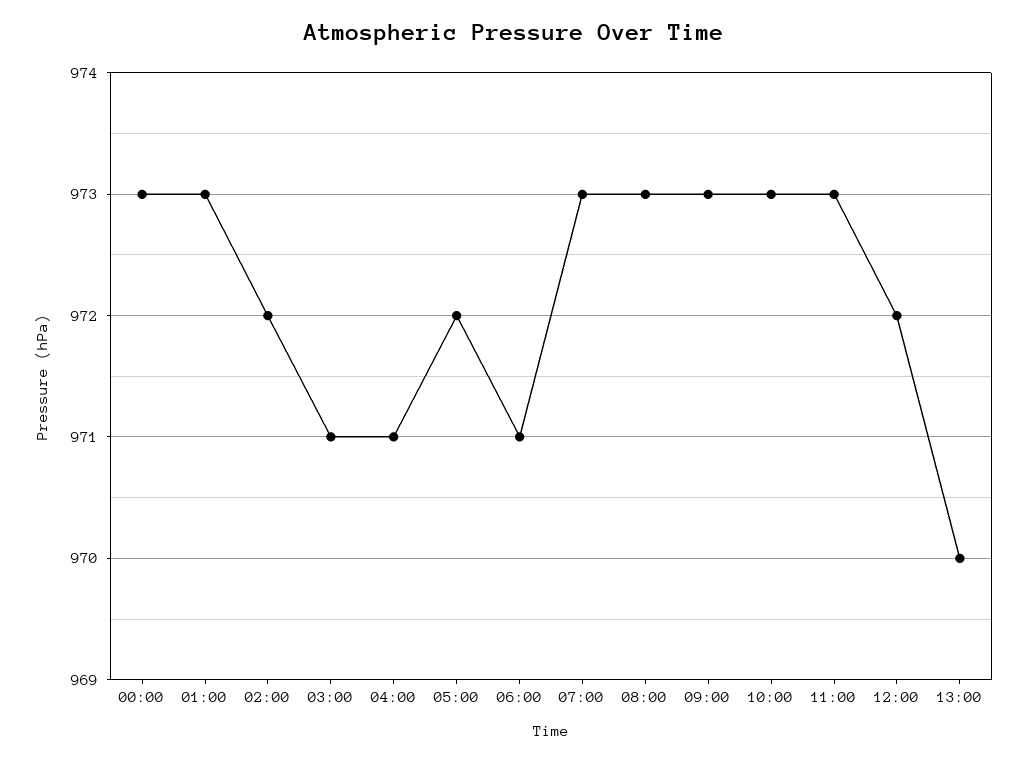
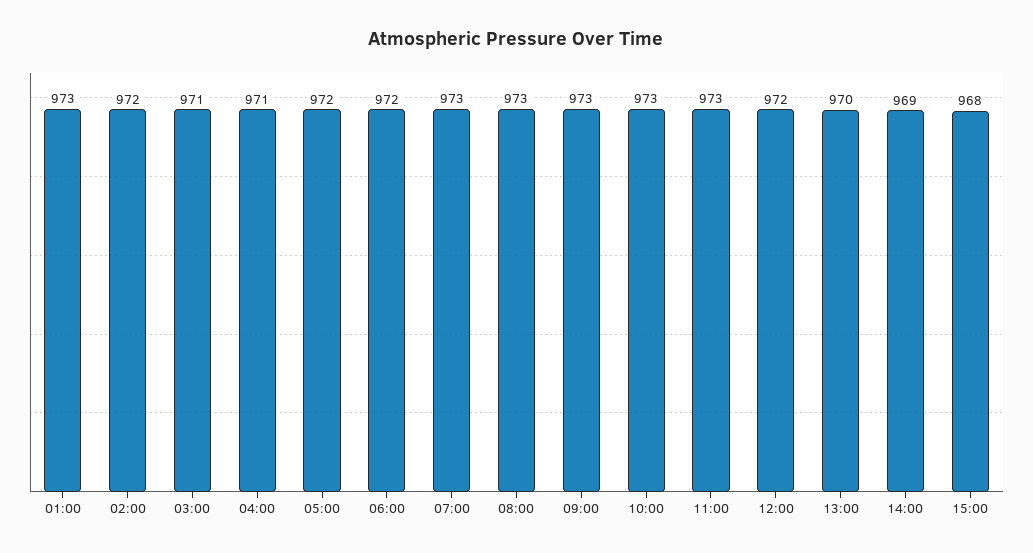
00:00: 973 -> none
06:00: 971 -> 972
14:00: none -> 969
15:00: none -> 968

